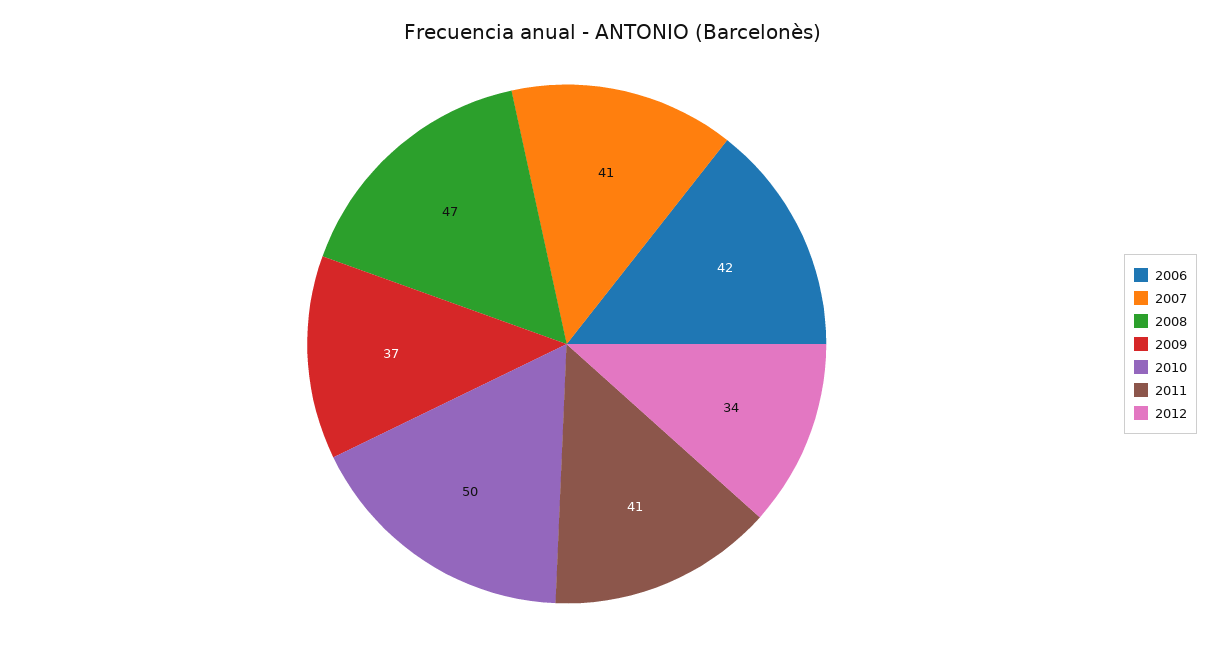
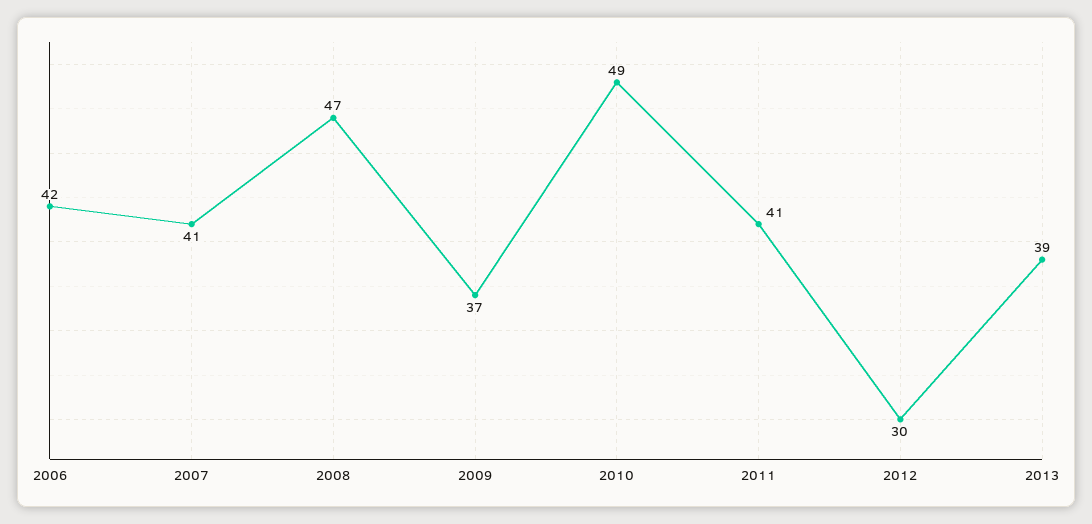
2010: 50 -> 49
2012: 34 -> 30
2013: none -> 39

